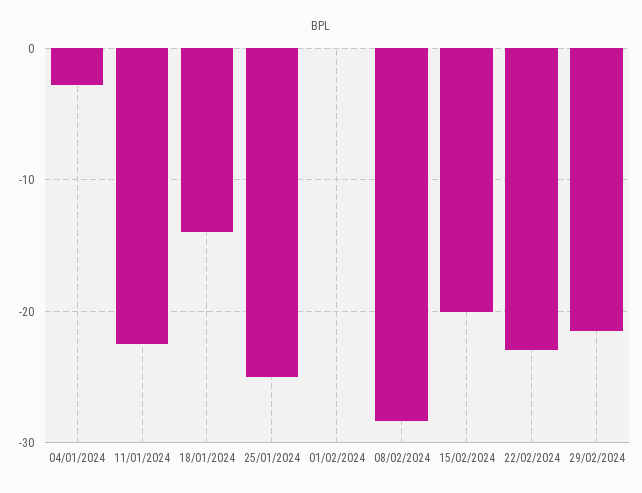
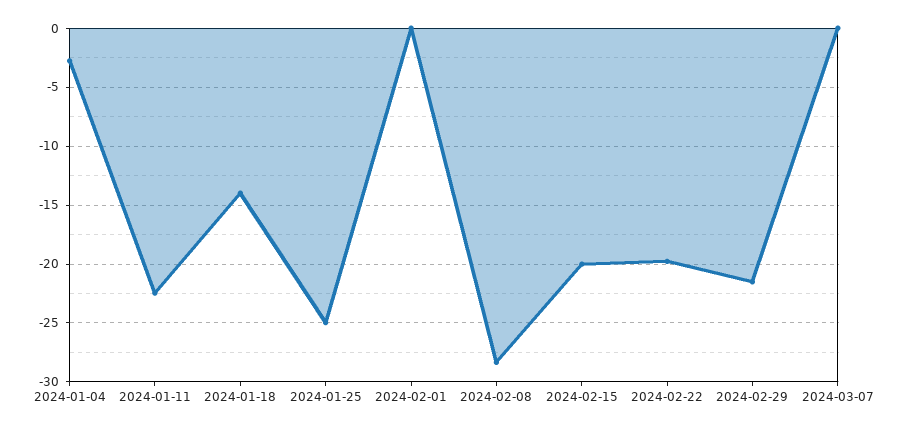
22/02/2024: -23 -> -20
2024-03-07: none -> 0

